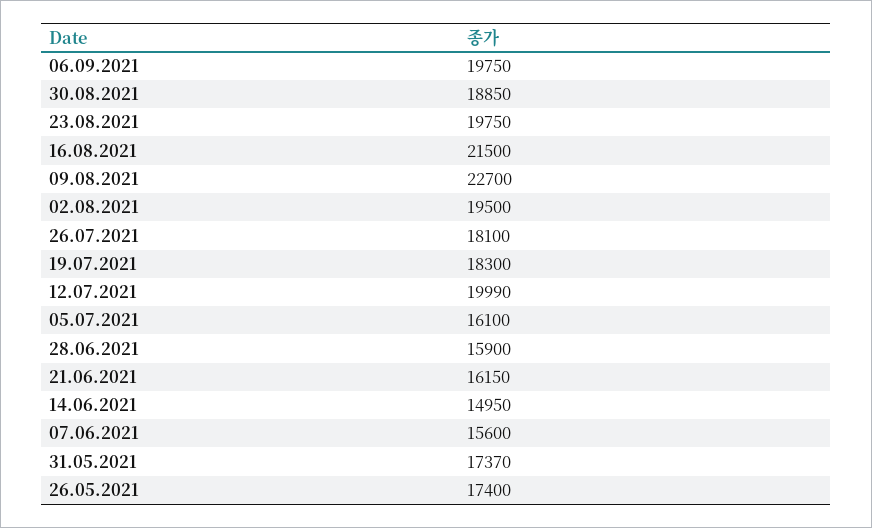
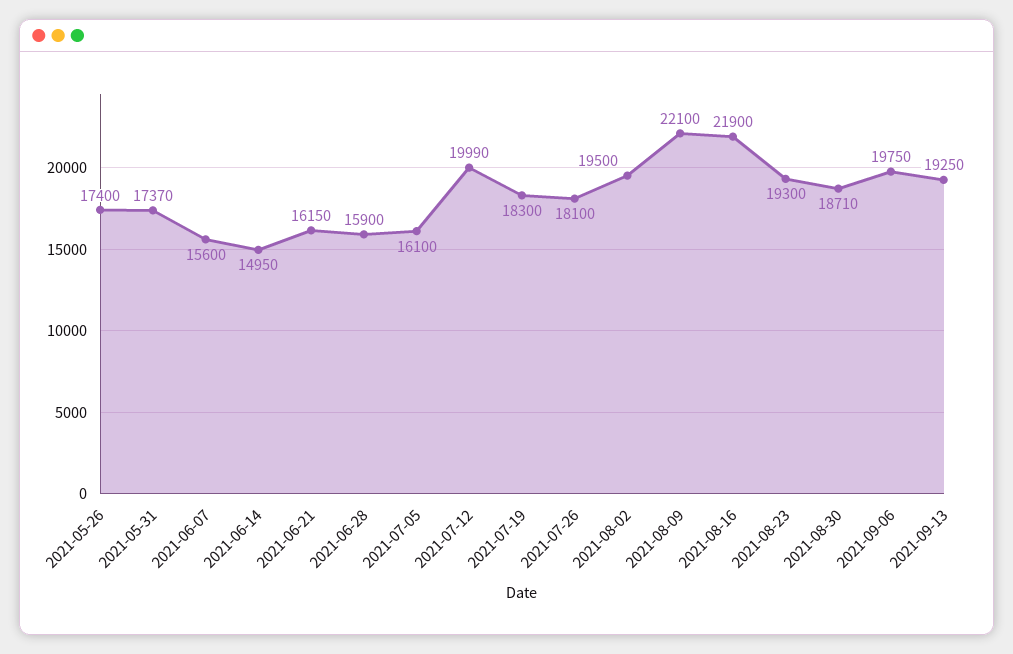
30.08.2021: 18850 -> 18710
23.08.2021: 19750 -> 19300
16.08.2021: 21500 -> 21900
09.08.2021: 22700 -> 22100
2021-09-13: none -> 19250

